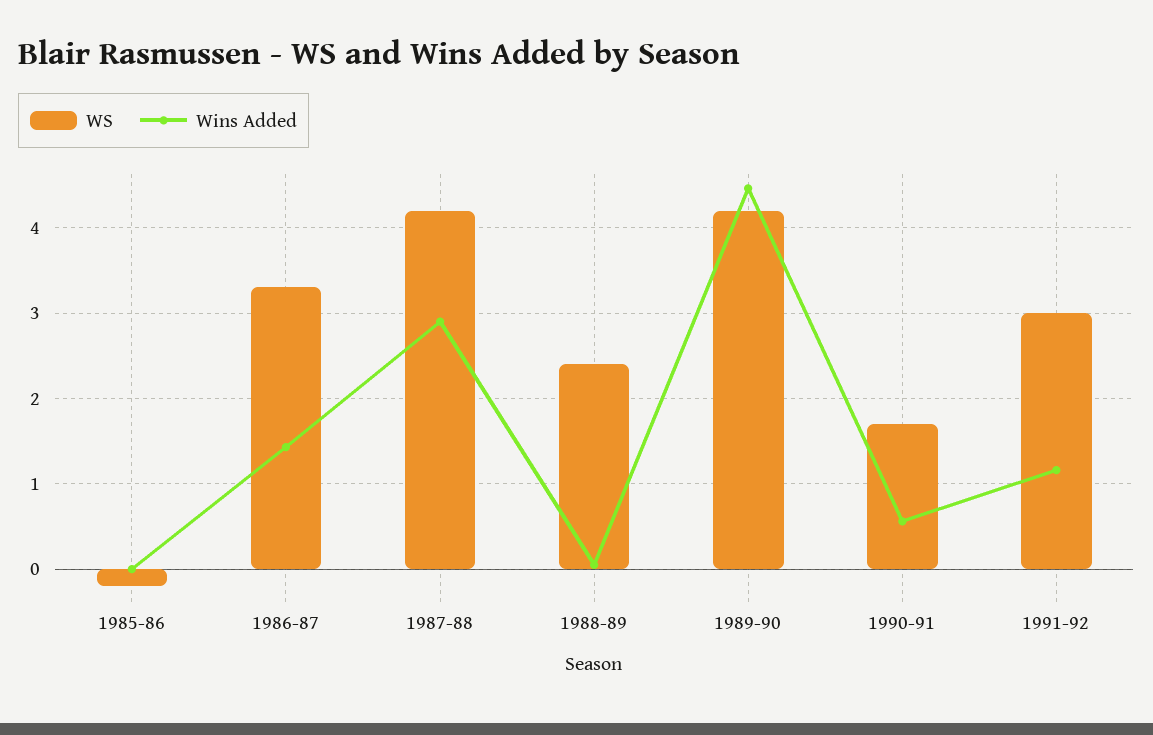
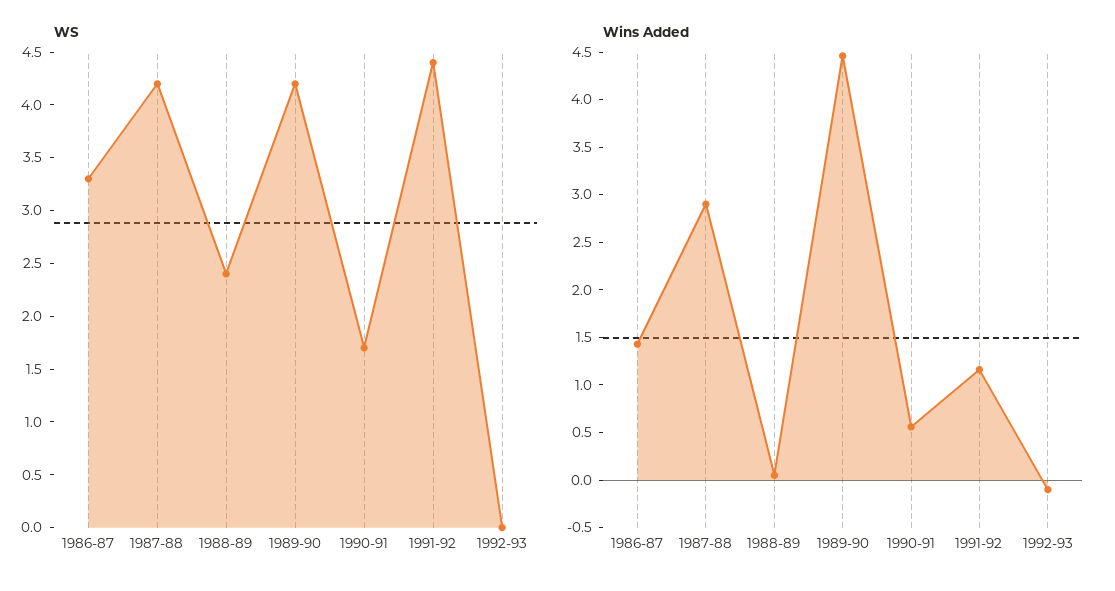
WS, 1985-86: -0.2 -> none
Wins Added, 1985-86: 0 -> none
WS, 1991-92: 3 -> 4.4
WS, 1992-93: none -> 0
Wins Added, 1992-93: none -> -0.1

